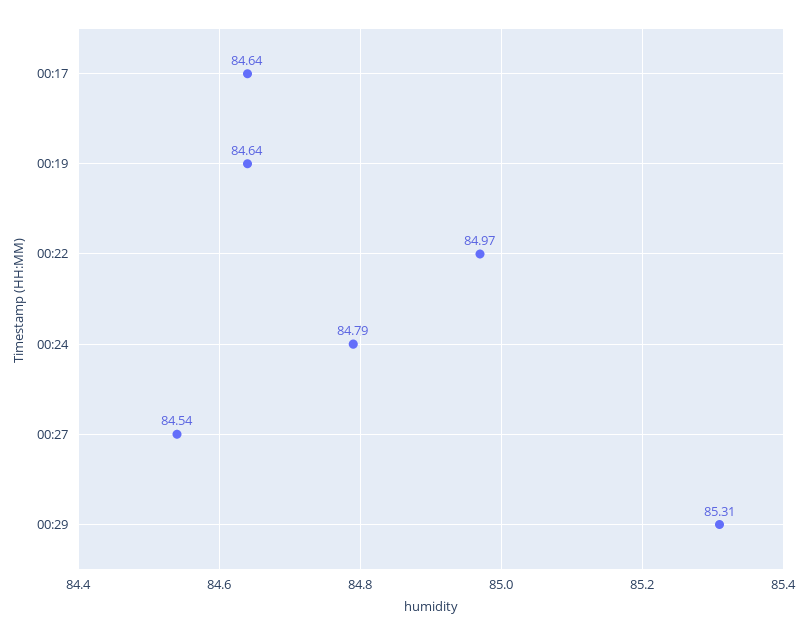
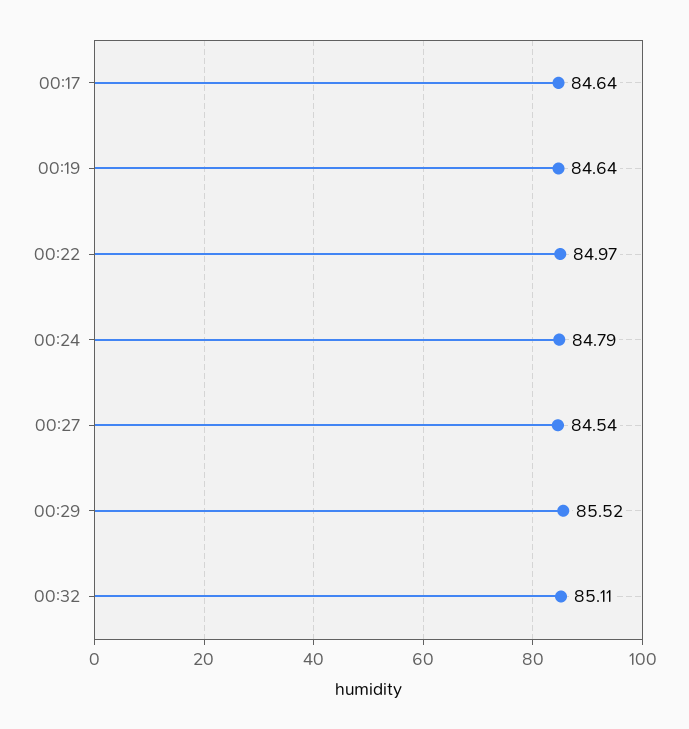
00:29: 85.31 -> 85.52
00:32: none -> 85.11

